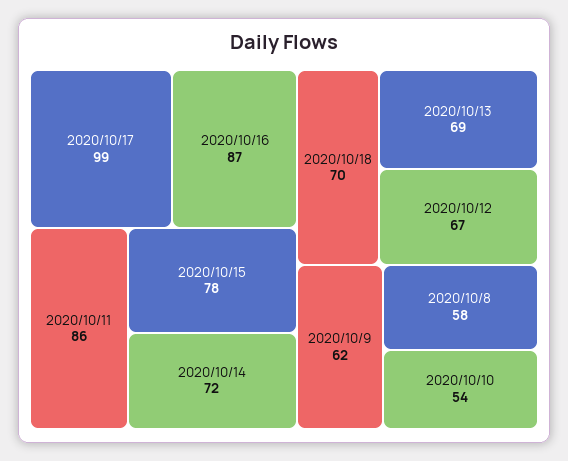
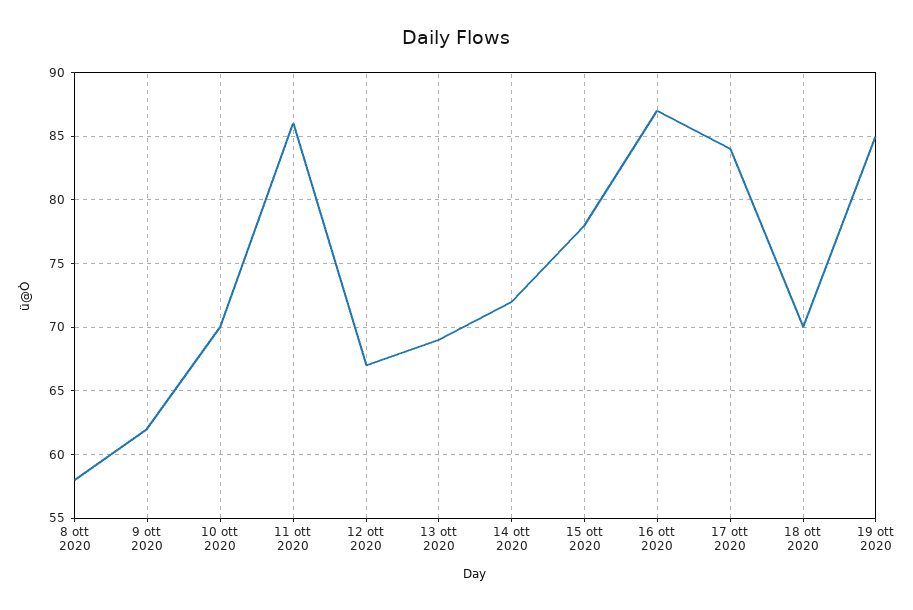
2020/10/17: 99 -> 84
2020/10/10: 54 -> 70
19 ott 2020: none -> 85

